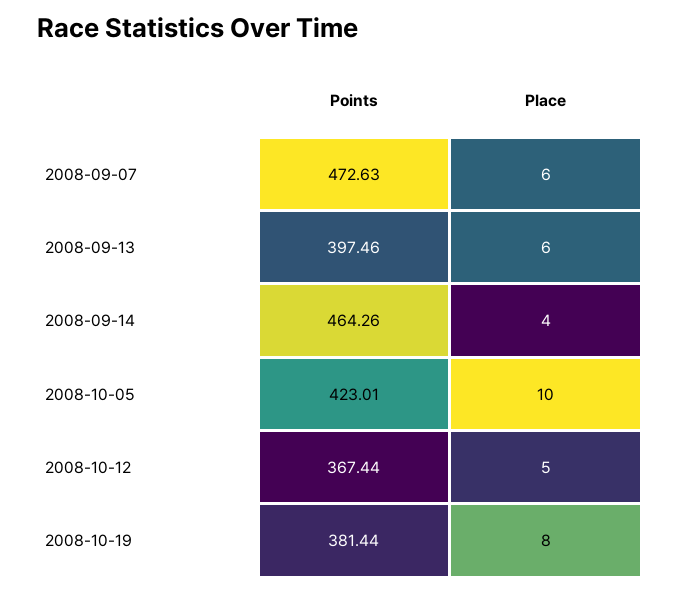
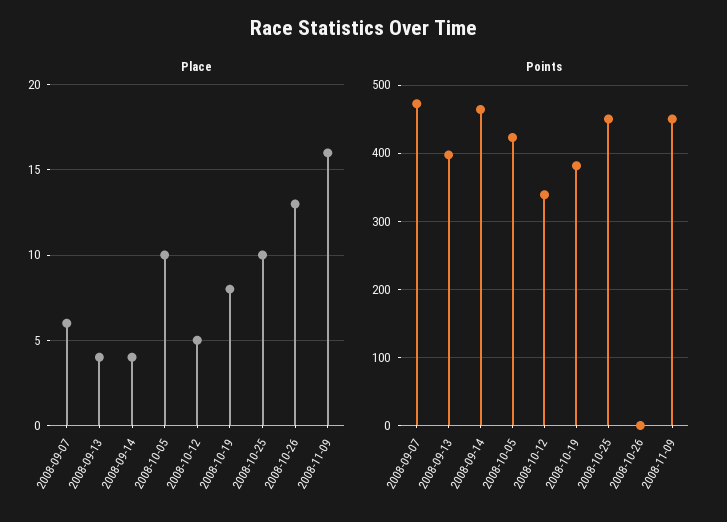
Place, 2008-09-13: 6 -> 4
Points, 2008-10-12: 367.44 -> 340
Place, 2008-10-25: none -> 10
Place, 2008-10-26: none -> 13
Place, 2008-11-09: none -> 16
Points, 2008-10-25: none -> 450
Points, 2008-10-26: none -> 0
Points, 2008-11-09: none -> 450

